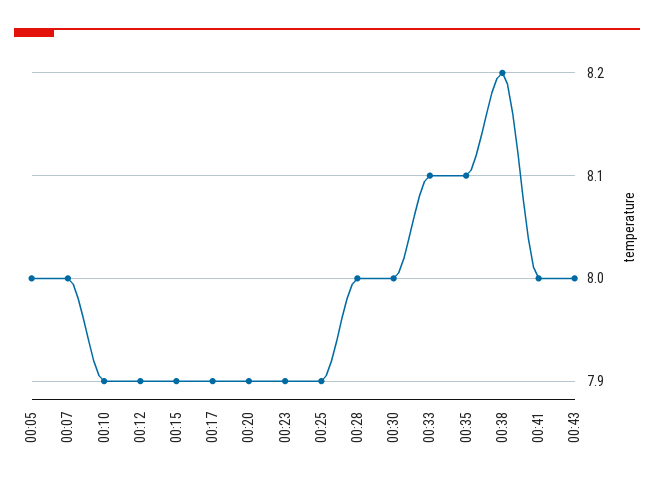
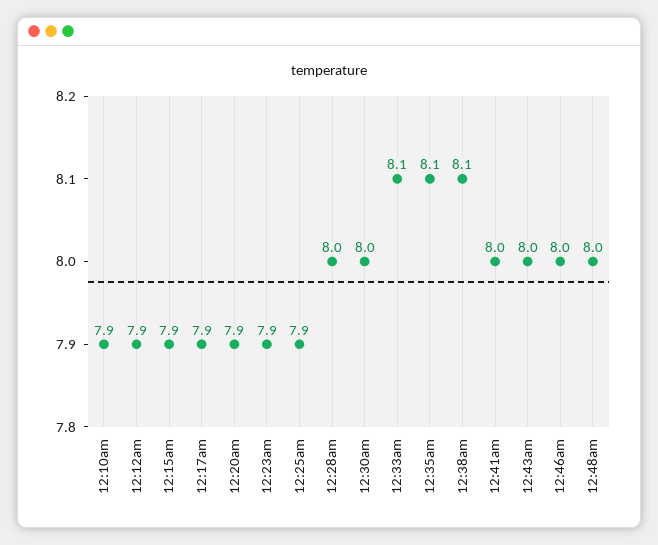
00:05: 8 -> none
00:07: 8 -> none
00:38: 8.2 -> 8.1
12:46am: none -> 8
12:48am: none -> 8

